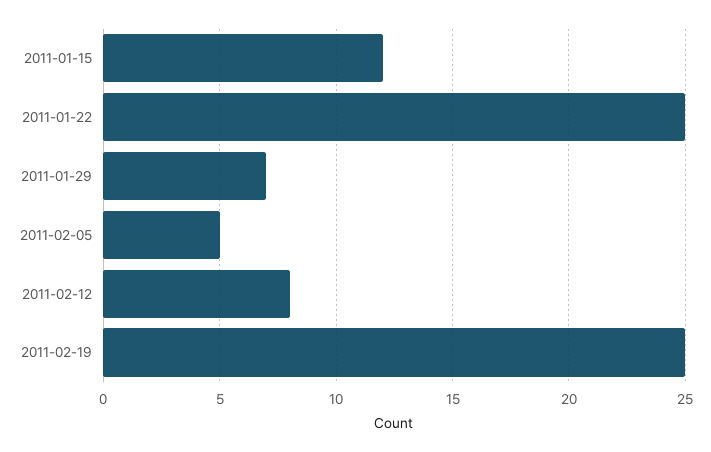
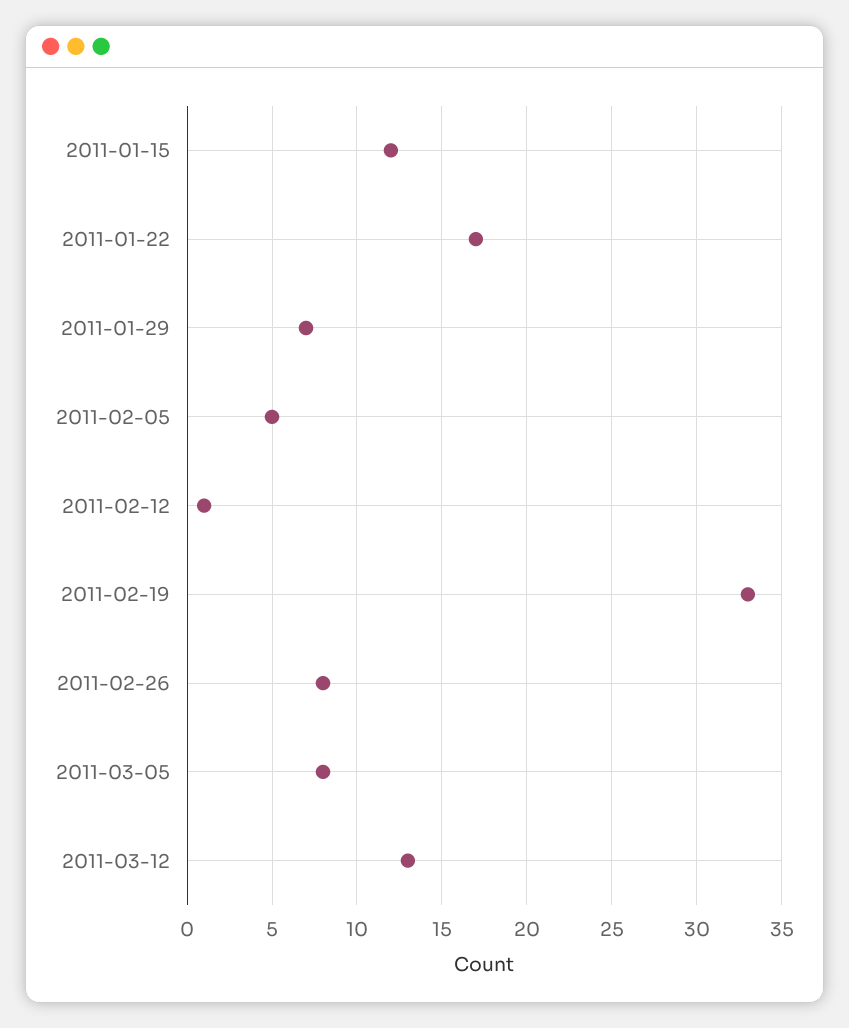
2011-01-22: 25 -> 17
2011-02-12: 8 -> 1
2011-02-19: 25 -> 33
2011-02-26: none -> 8
2011-03-05: none -> 8
2011-03-12: none -> 13

